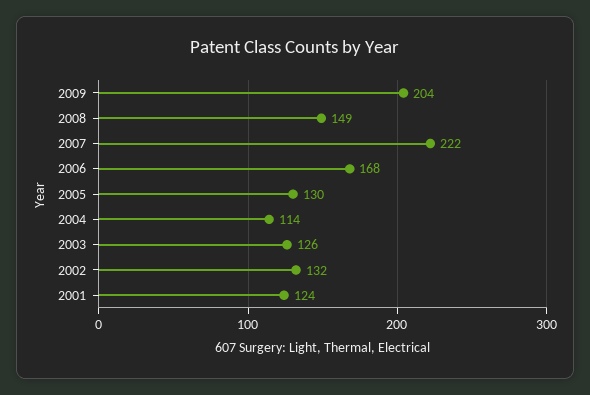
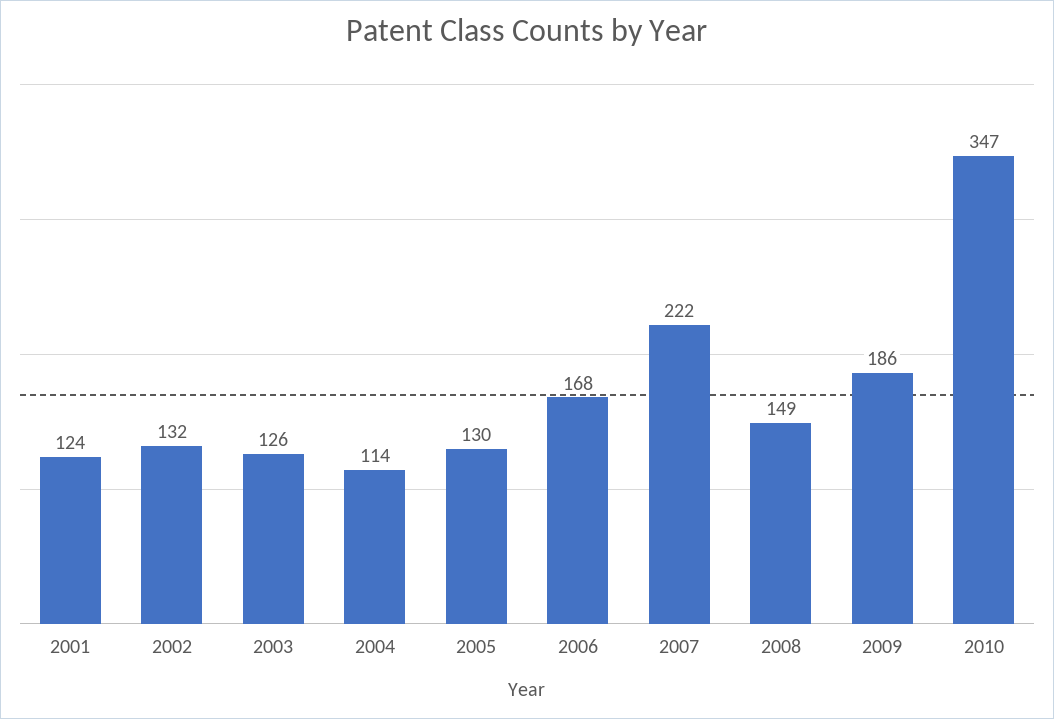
2009: 204 -> 186
2010: none -> 347

